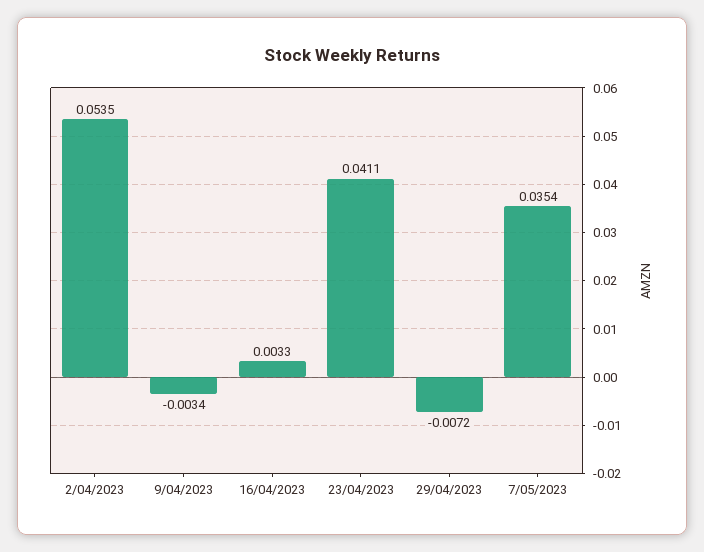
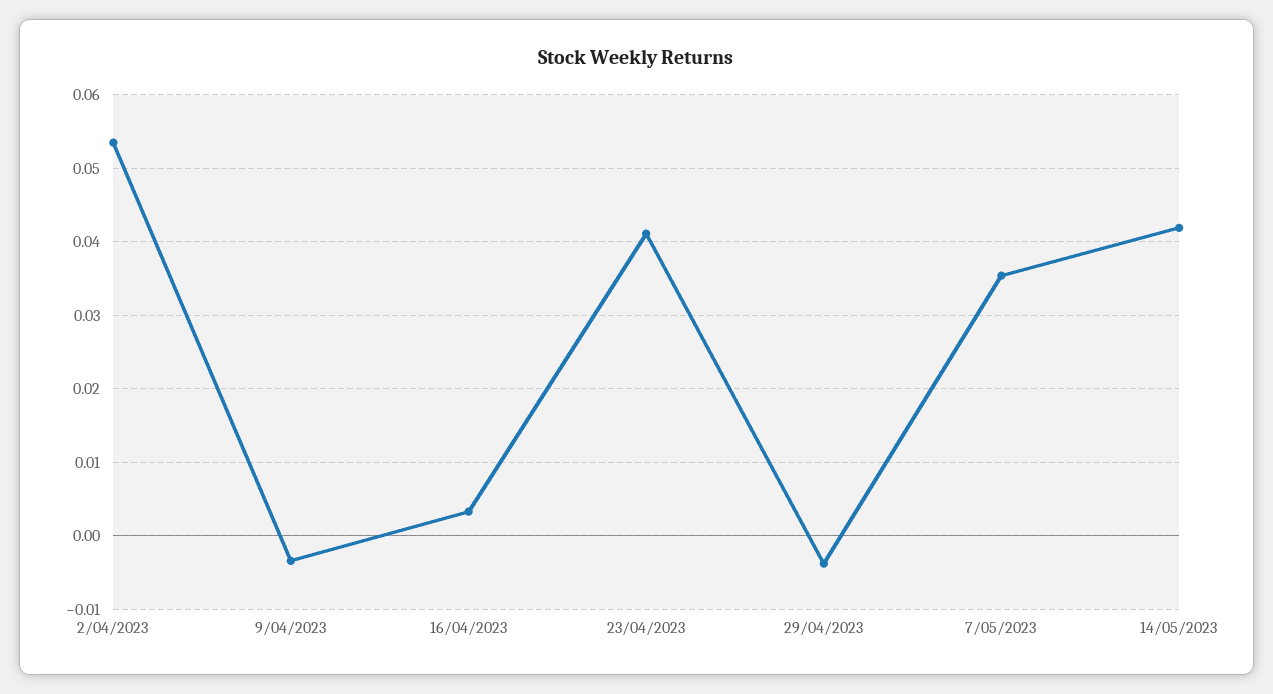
29/04/2023: -0.0072 -> -0.004
14/05/2023: none -> 0.042

